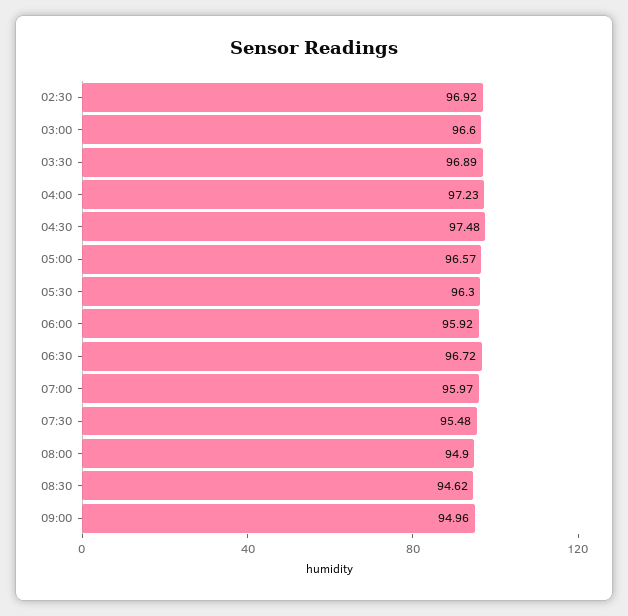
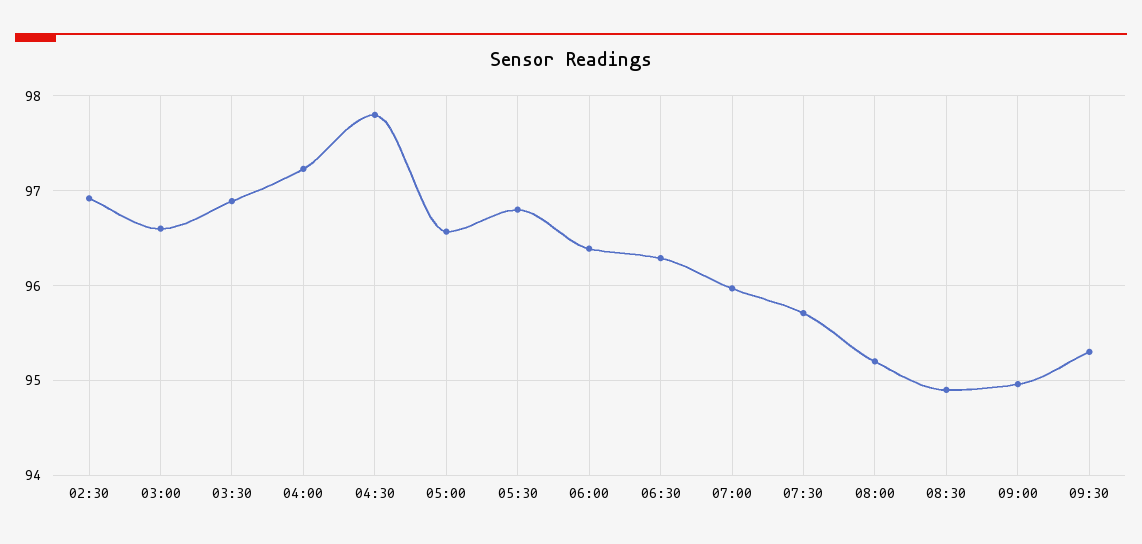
04:30: 97.48 -> 97.8
05:30: 96.3 -> 96.8
06:00: 95.92 -> 96.4
06:30: 96.72 -> 96.3
07:30: 95.48 -> 95.7
08:00: 94.9 -> 95.2
08:30: 94.62 -> 94.9
09:30: none -> 95.3

